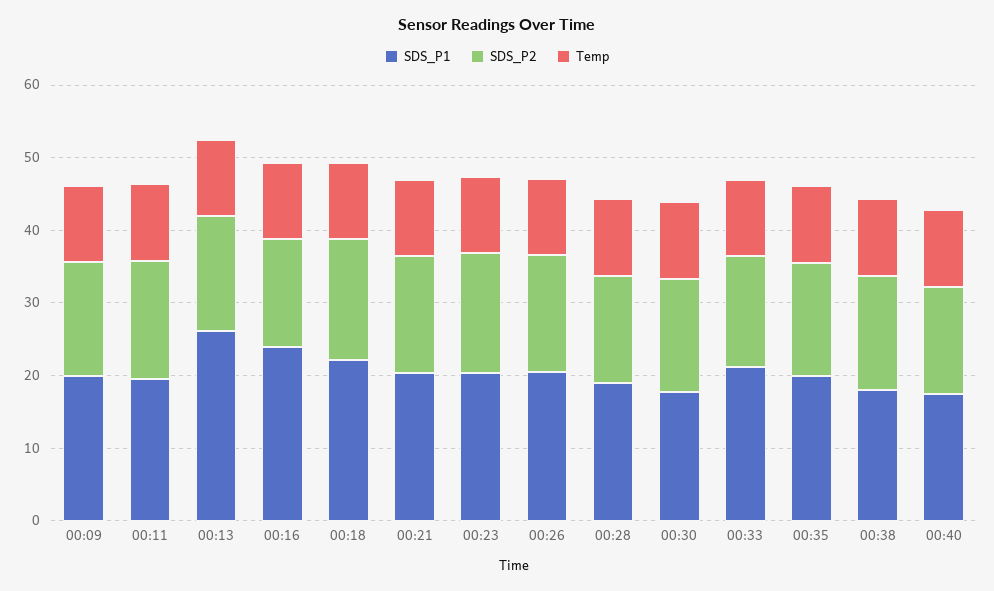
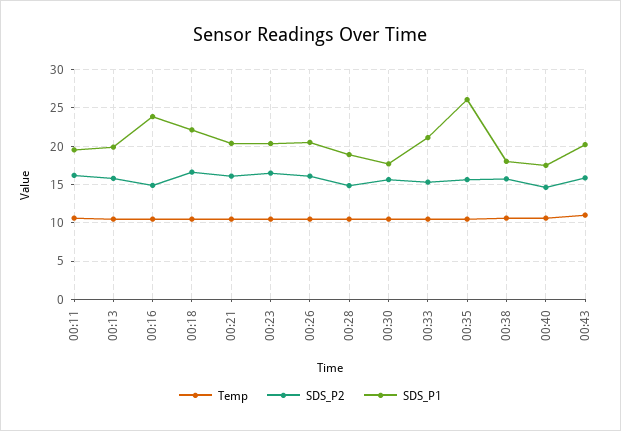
SDS_P1, 00:09: 20 -> none
SDS_P2, 00:09: 16 -> none
Temp, 00:09: 10 -> none
SDS_P1, 00:13: 26 -> 20
SDS_P1, 00:35: 20 -> 26
Temp, 00:43: none -> 11
SDS_P2, 00:43: none -> 16
SDS_P1, 00:43: none -> 20

